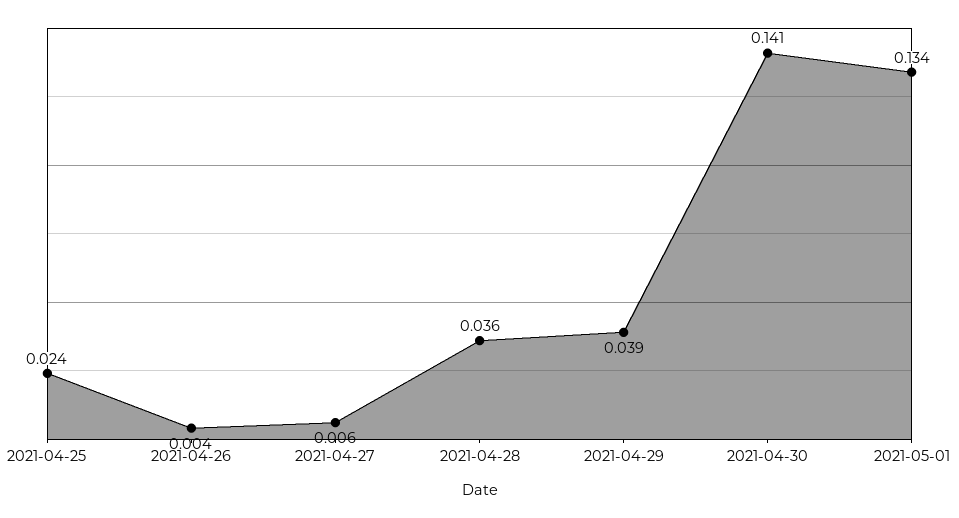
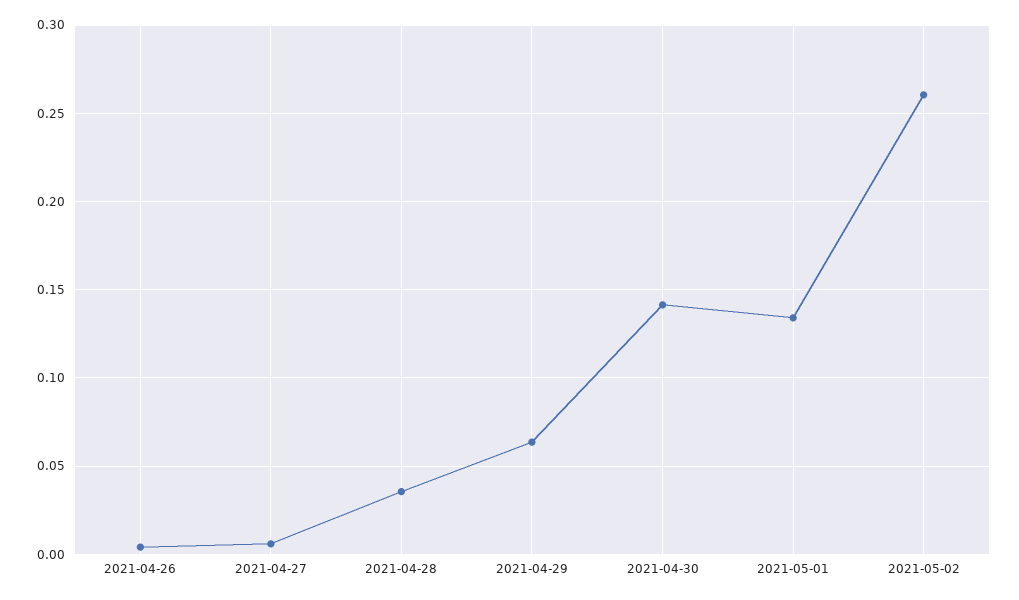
2021-04-25: 0.024 -> none
2021-04-29: 0.039 -> 0.065
2021-05-02: none -> 0.26

